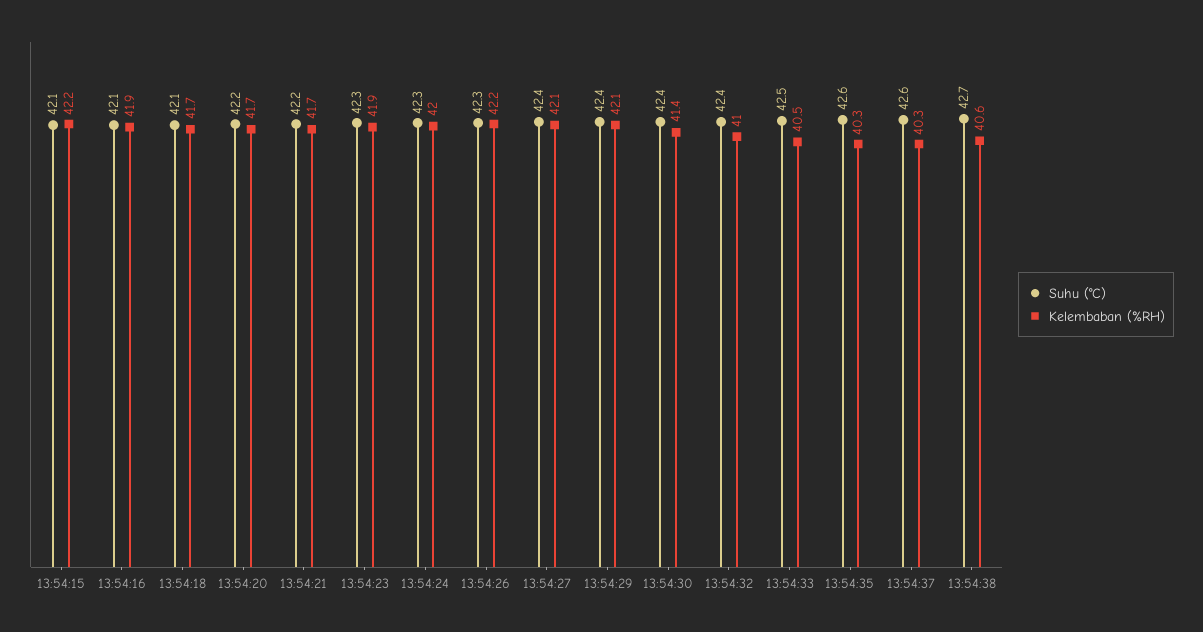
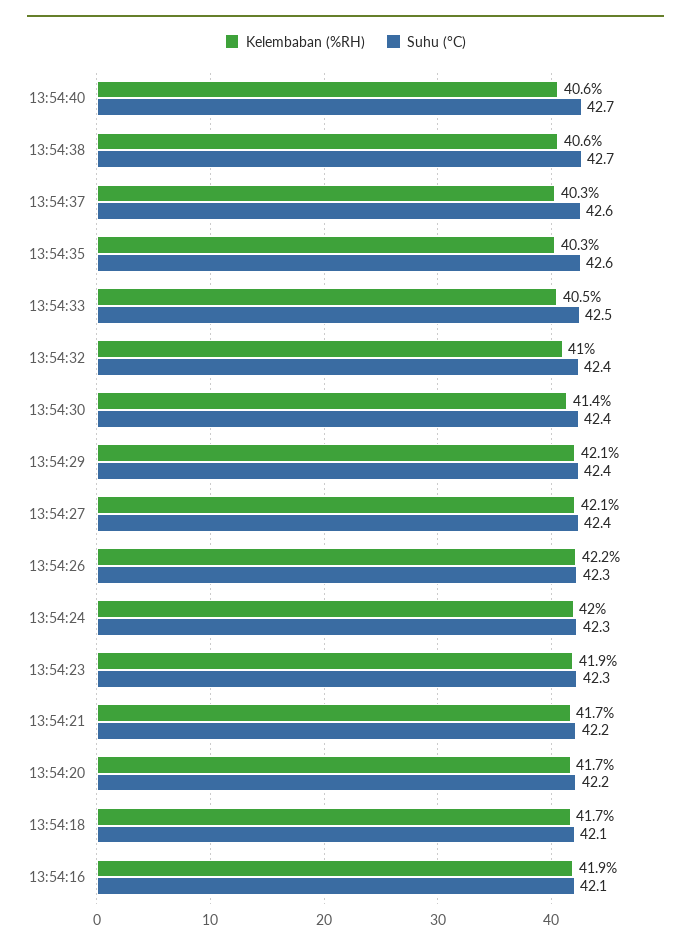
Suhu (°C), 13:54:15: 42.1 -> none
Kelembaban (%RH), 13:54:15: 42.2 -> none
Kelembaban (%RH), 13:54:40: none -> 40.6
Suhu (°C), 13:54:40: none -> 42.7

